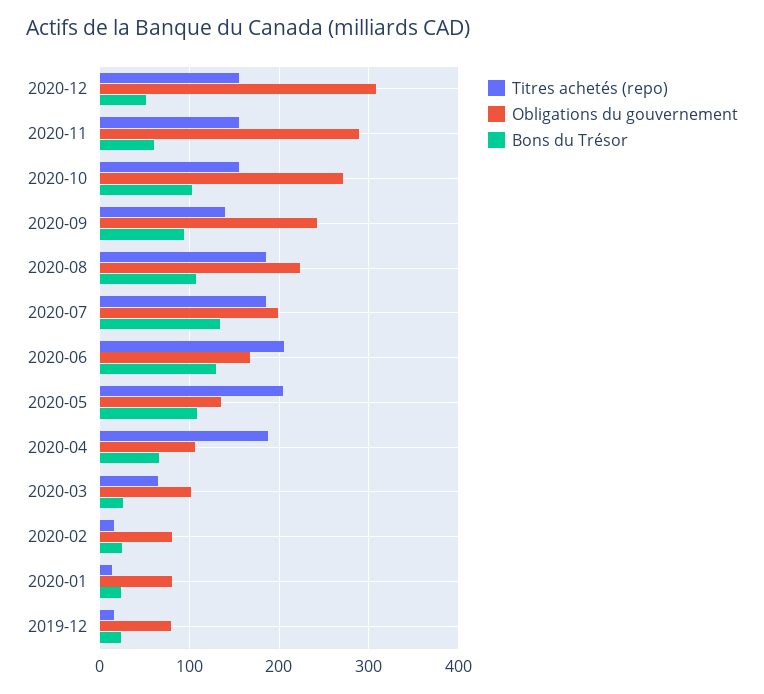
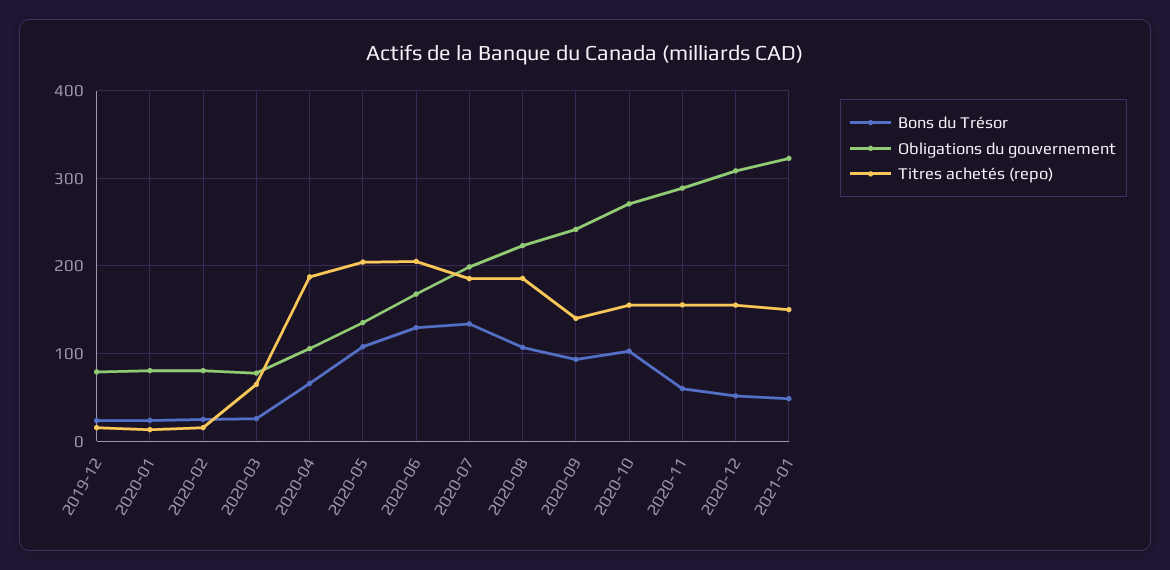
Obligations du gouvernement, 2020-03: 100 -> 80
Bons du Trésor, 2021-01: none -> 50
Obligations du gouvernement, 2021-01: none -> 320
Titres achetés (repo), 2021-01: none -> 150

